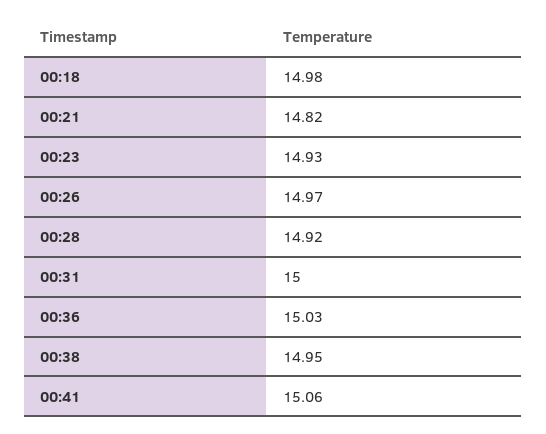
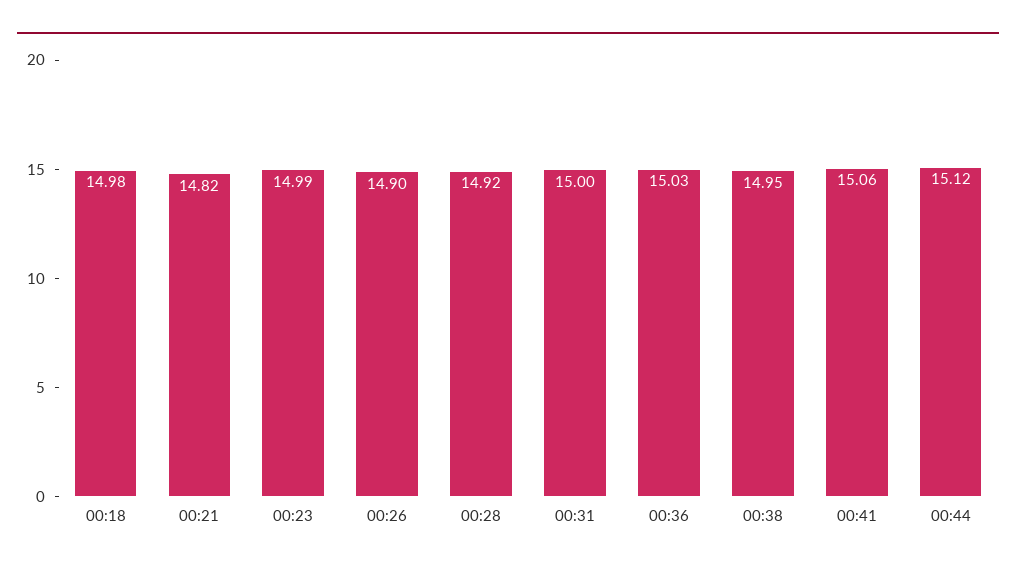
00:23: 14.93 -> 14.99
00:26: 14.97 -> 14.9
00:44: none -> 15.12

